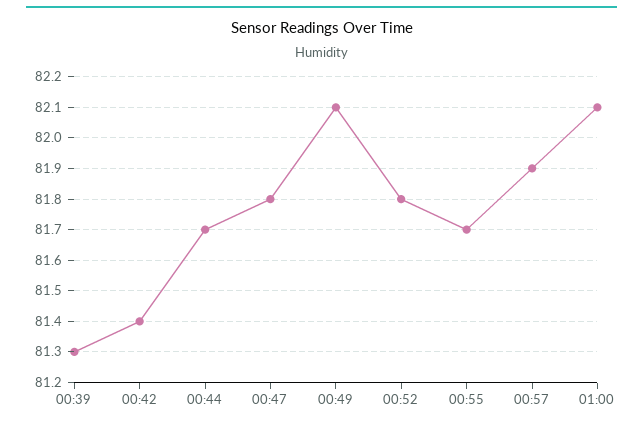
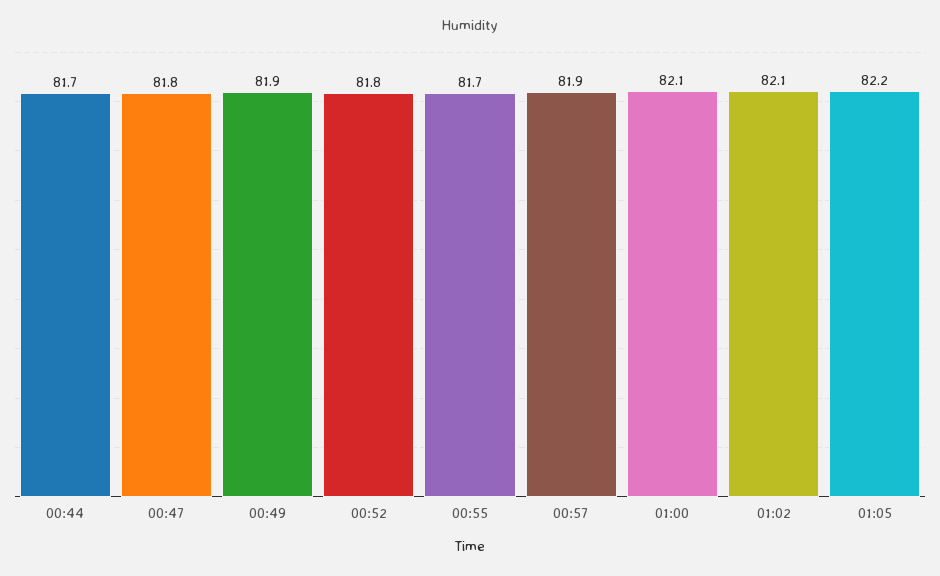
00:39: 81.3 -> none
00:42: 81.4 -> none
00:49: 82.1 -> 81.9
01:02: none -> 82.1
01:05: none -> 82.2

